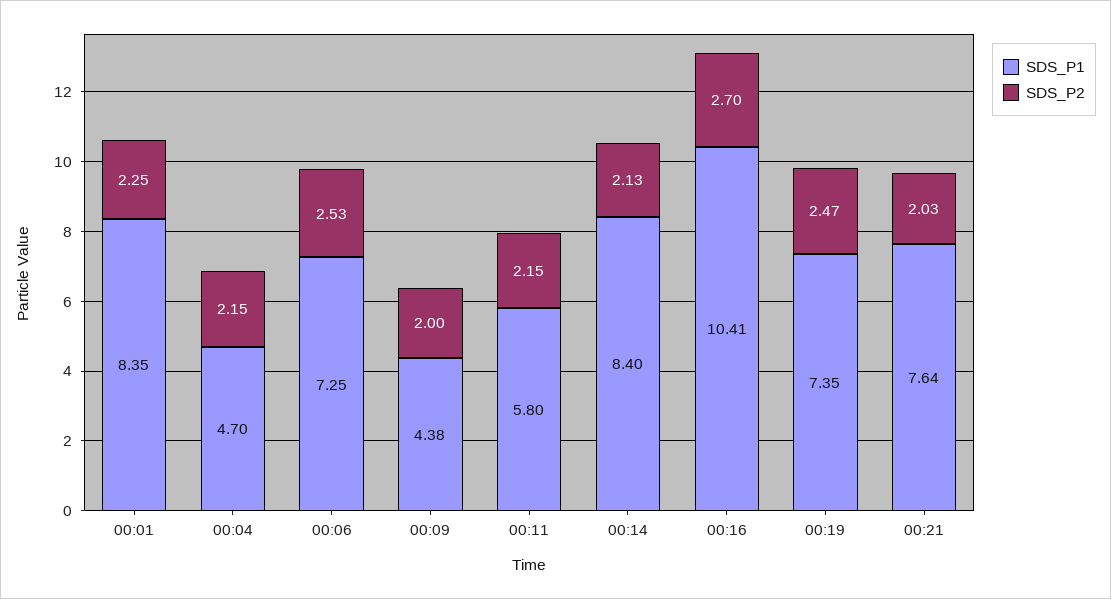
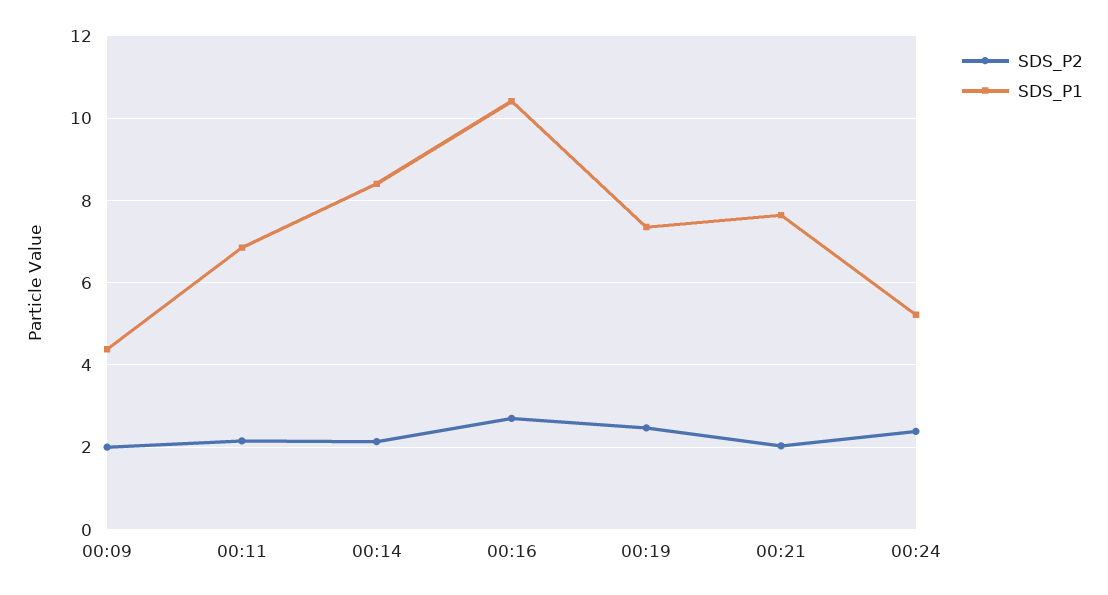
SDS_P1, 00:01: 8.35 -> none
SDS_P2, 00:01: 2.25 -> none
SDS_P1, 00:04: 4.7 -> none
SDS_P2, 00:04: 2.15 -> none
SDS_P1, 00:06: 7.25 -> none
SDS_P2, 00:06: 2.53 -> none
SDS_P1, 00:11: 5.8 -> 6.8
SDS_P2, 00:24: none -> 2.4
SDS_P1, 00:24: none -> 5.2

